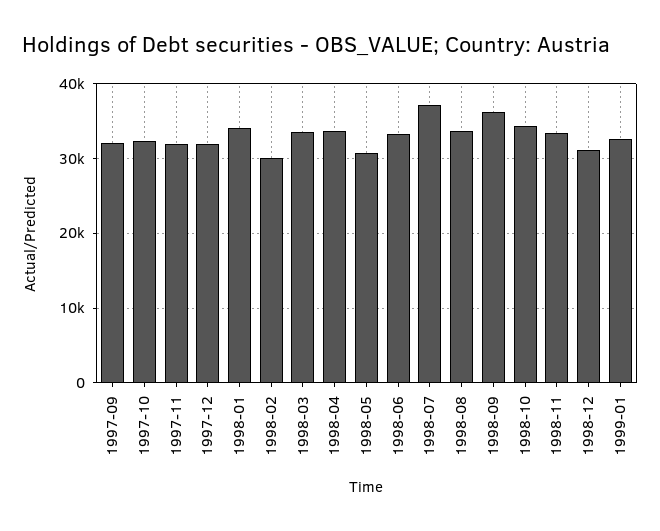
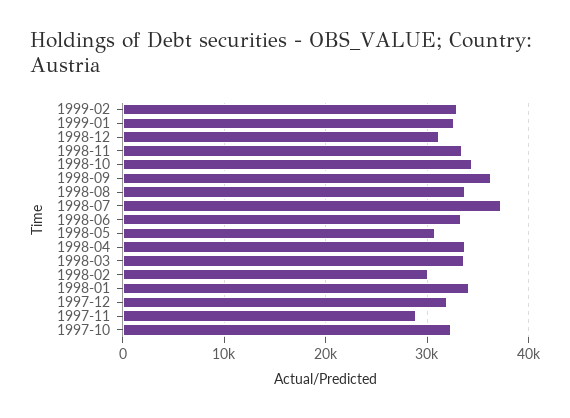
1997-09: 32000 -> none
1997-11: 32000 -> 29000
1999-02: none -> 33000

